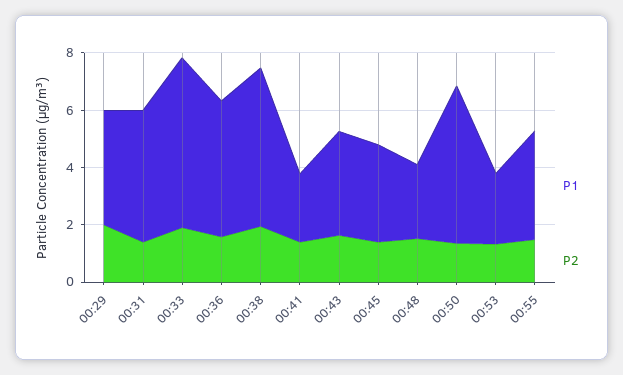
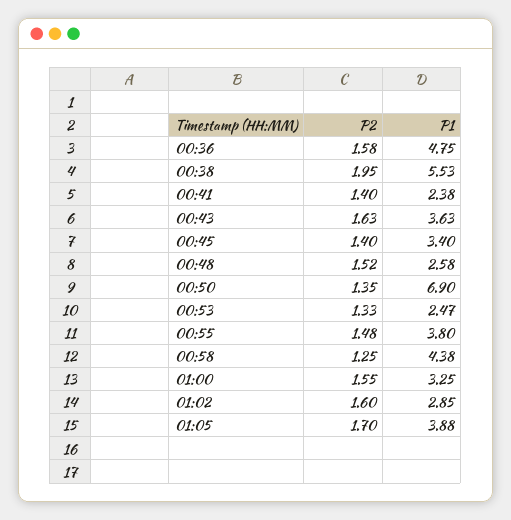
P1, 00:29: 4 -> none
P2, 00:29: 2 -> none
P1, 00:31: 4.5 -> none
P2, 00:31: 1.5 -> none
P1, 00:33: 6 -> none
P2, 00:33: 2 -> none
P1, 00:50: 5.5 -> 6.9
P2, 00:58: none -> 1.25
P1, 00:58: none -> 4.38
P2, 01:00: none -> 1.55
P1, 01:00: none -> 3.25
P2, 01:02: none -> 1.6
P1, 01:02: none -> 2.85
P2, 01:05: none -> 1.7
P1, 01:05: none -> 3.88

